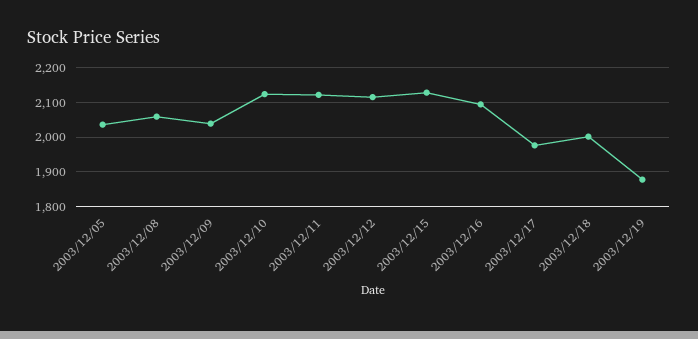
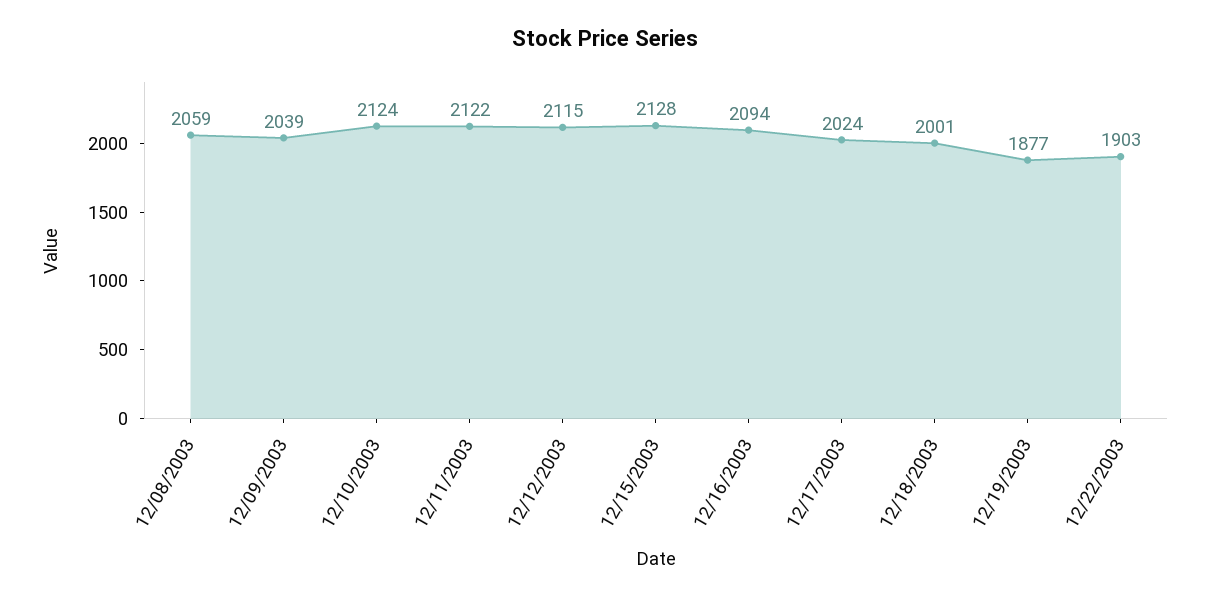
2003/12/05: 2040 -> none
2003/12/17: 1980 -> 2024
12/22/2003: none -> 1903

